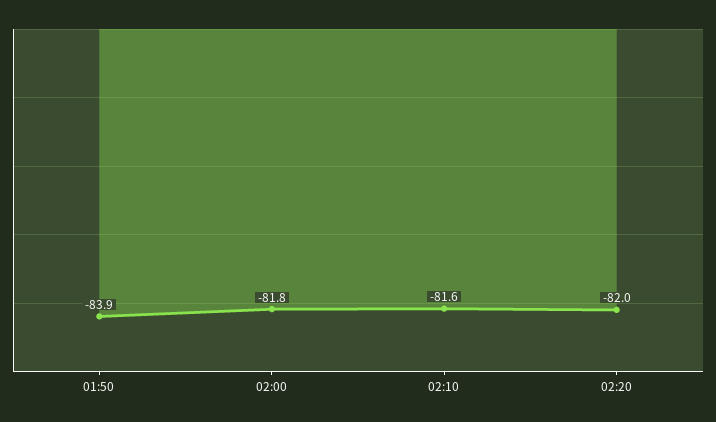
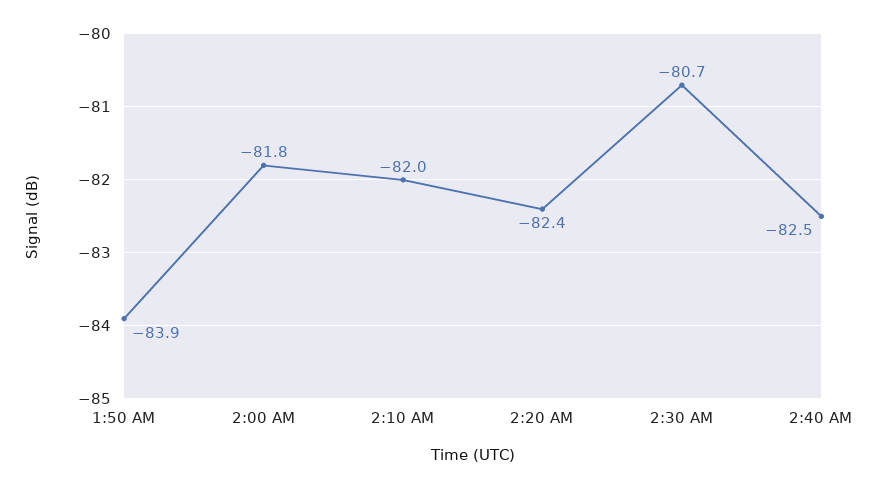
02:10: -81.6 -> -82
02:20: -82 -> -82.4
2:30 AM: none -> -80.7
2:40 AM: none -> -82.5

